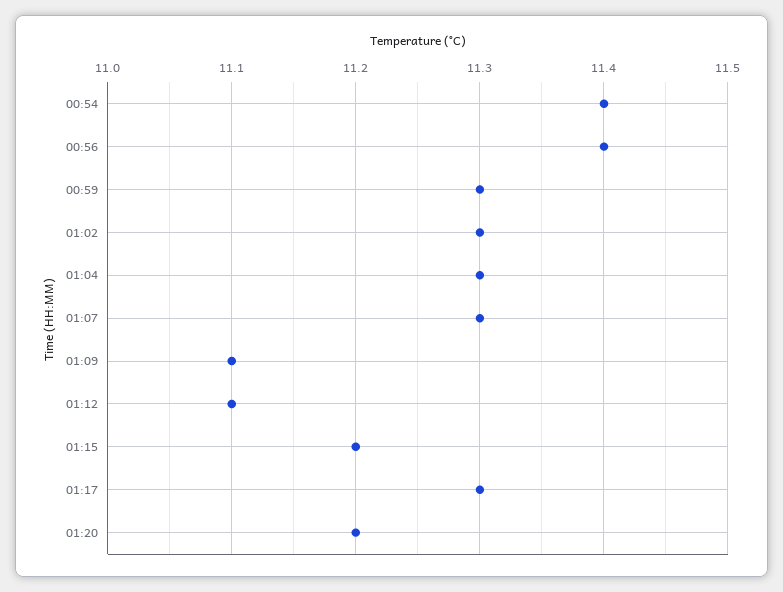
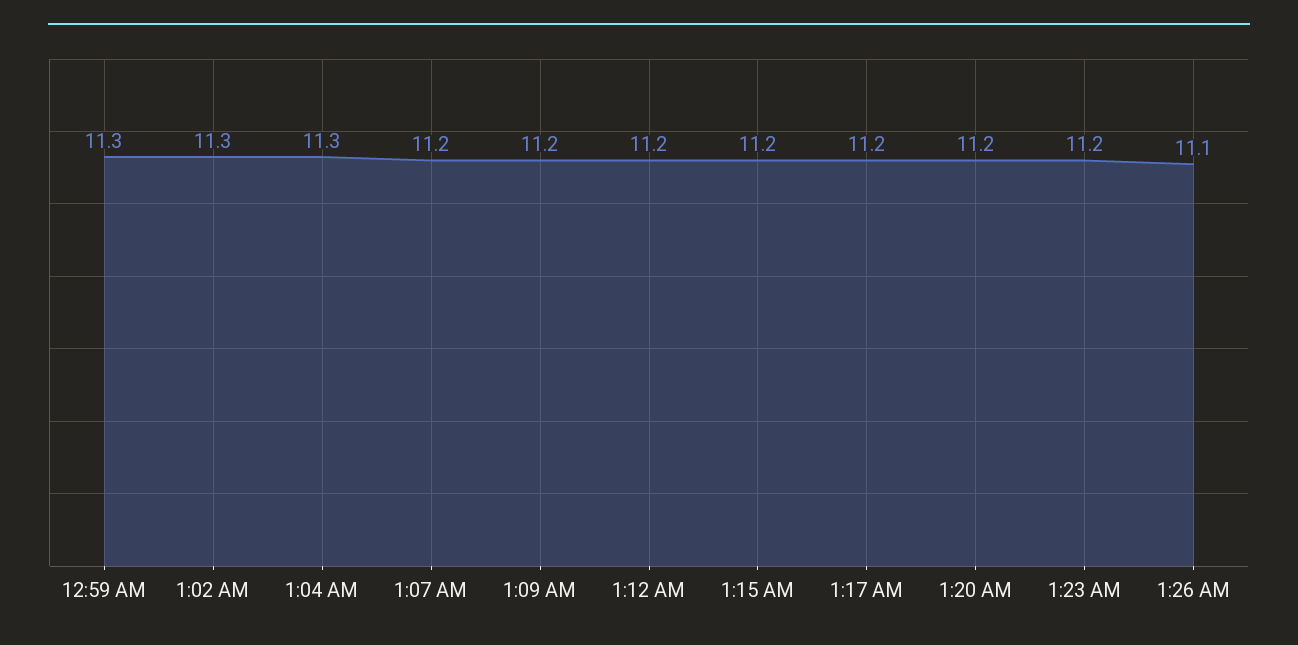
00:54: 11.4 -> none
00:56: 11.4 -> none
01:07: 11.3 -> 11.2
01:09: 11.1 -> 11.2
01:12: 11.1 -> 11.2
01:17: 11.3 -> 11.2
1:23 AM: none -> 11.2
1:26 AM: none -> 11.1

